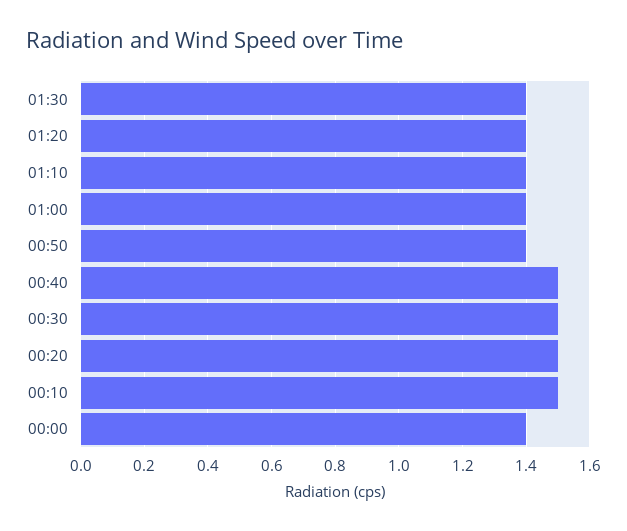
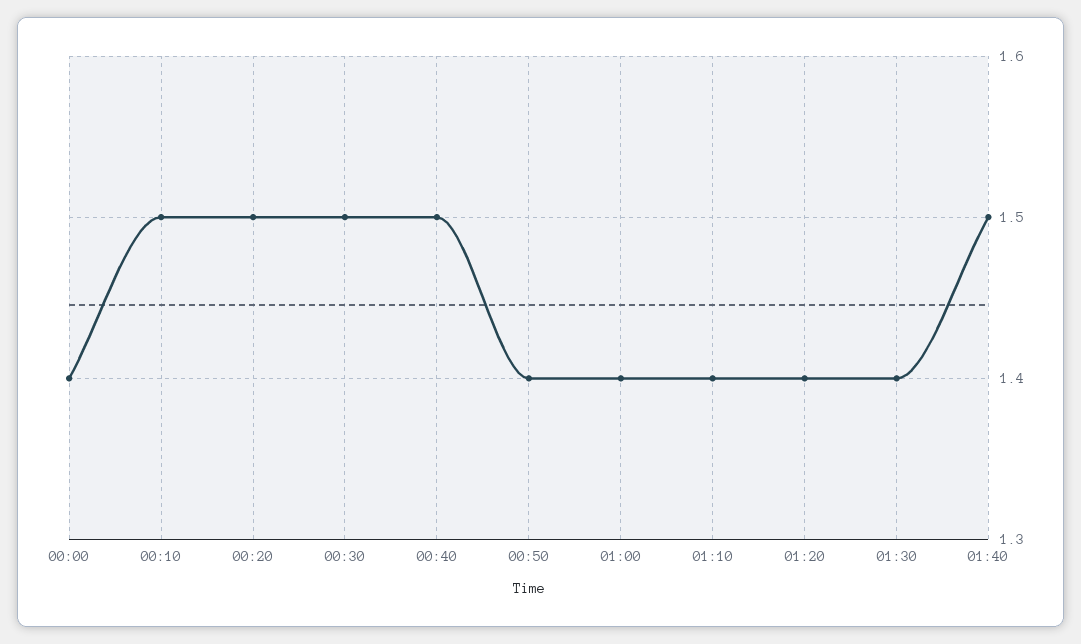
01:40: none -> 1.5

